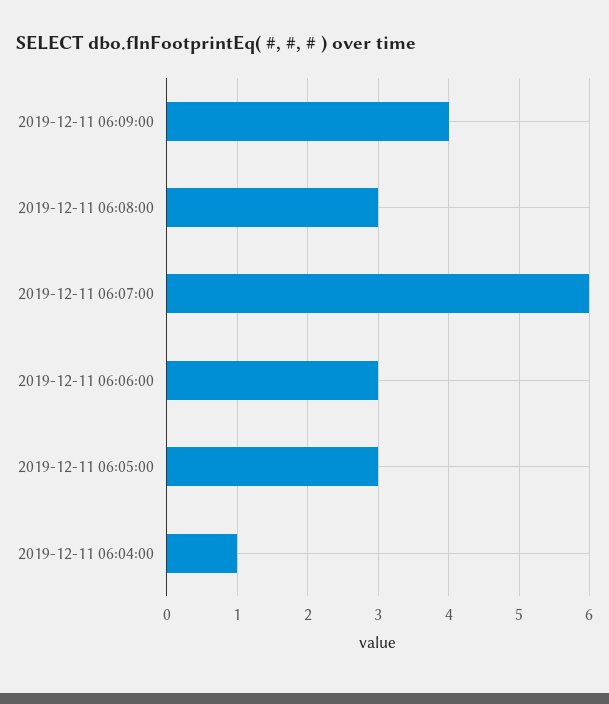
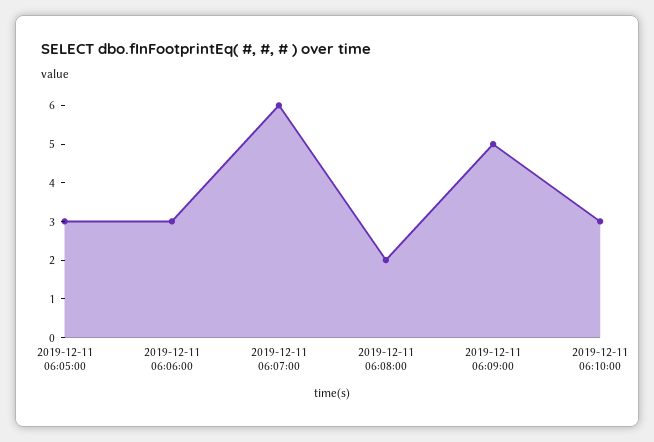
2019-12-11 06:09:00: 4 -> 5
2019-12-11 06:08:00: 3 -> 2
2019-12-11 06:04:00: 1 -> none
2019-12-11 06:10:00: none -> 3

